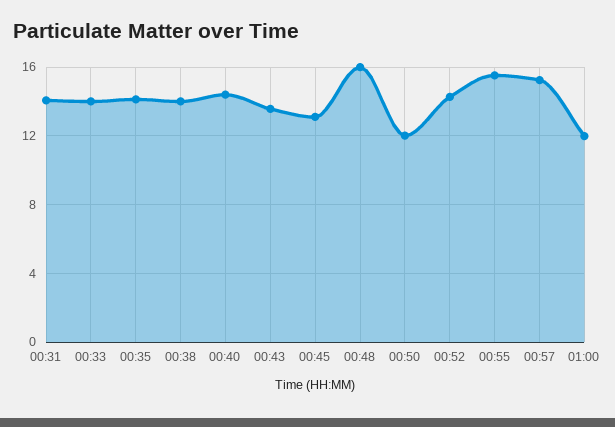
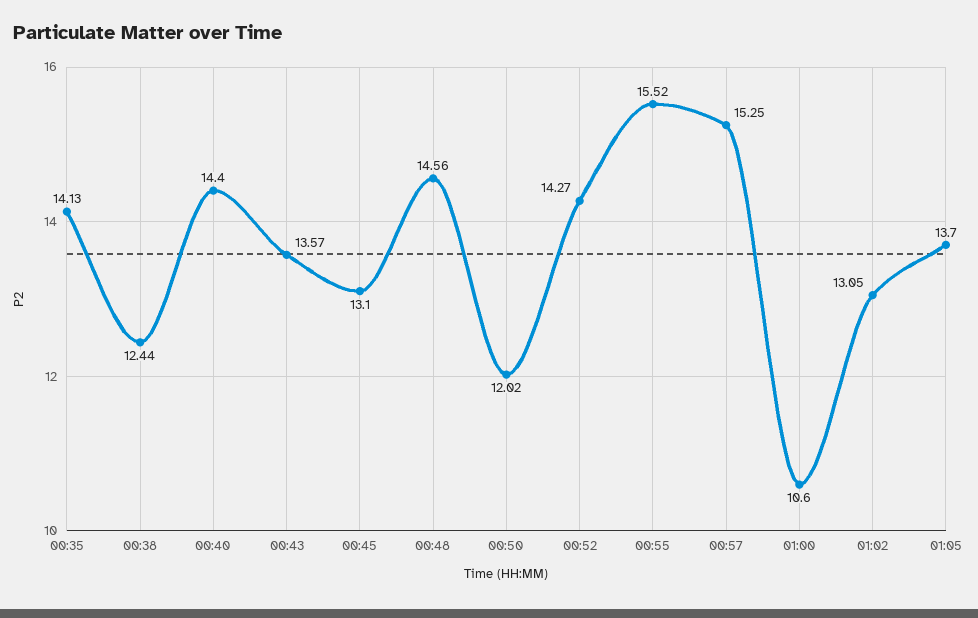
00:31: 14 -> none
00:33: 14 -> none
00:38: 14 -> 12.44
00:48: 16 -> 14.56
01:00: 12 -> 10.6
01:02: none -> 13.05
01:05: none -> 13.7

